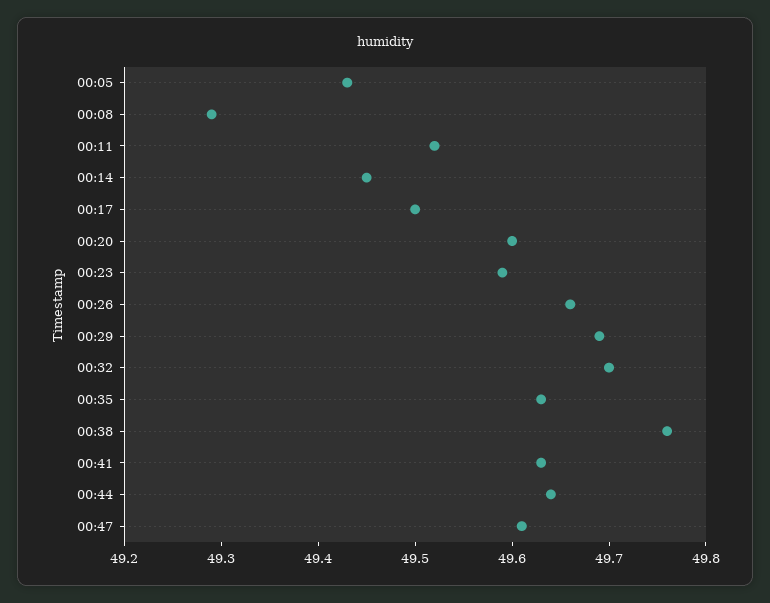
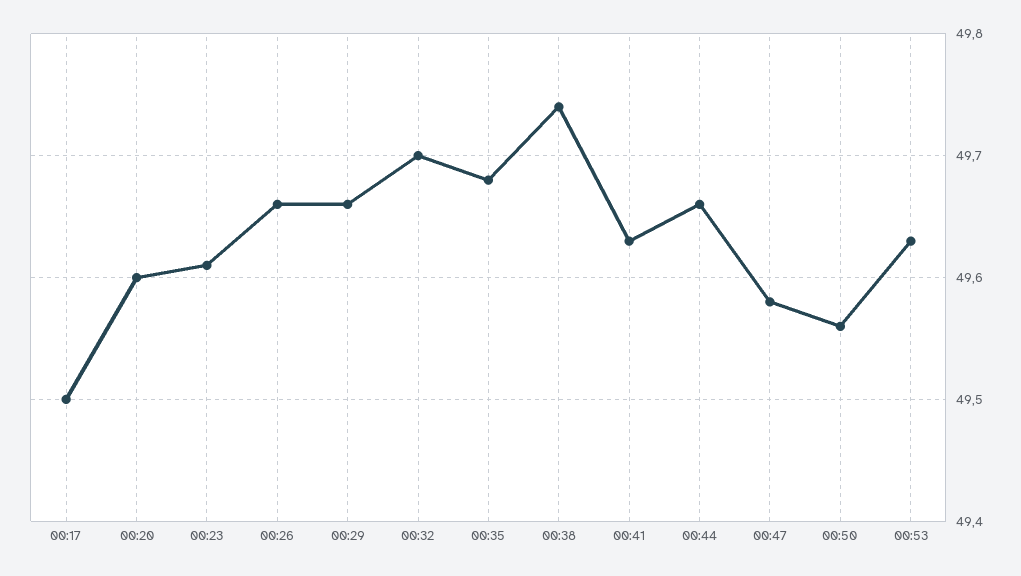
00:05: 49.43 -> none
00:08: 49.29 -> none
00:11: 49.52 -> none
00:14: 49.45 -> none
00:23: 49.59 -> 49.61
00:29: 49.69 -> 49.66
00:35: 49.63 -> 49.68
00:38: 49.76 -> 49.74
00:44: 49.64 -> 49.66
00:47: 49.61 -> 49.58
00:50: none -> 49.56
00:53: none -> 49.63

